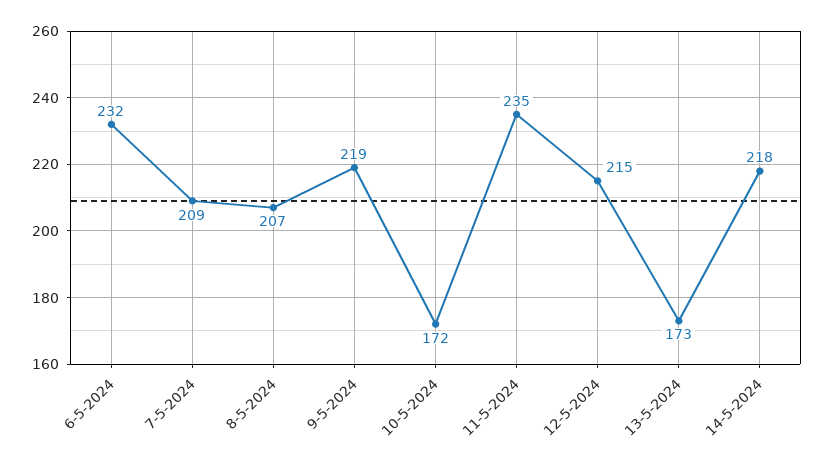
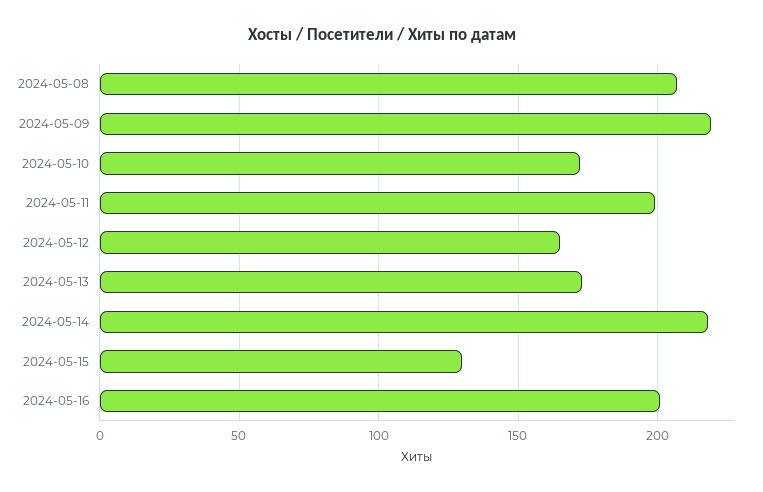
6-5-2024: 232 -> none
7-5-2024: 209 -> none
11-5-2024: 235 -> 200
12-5-2024: 215 -> 165
2024-05-15: none -> 130
2024-05-16: none -> 200

